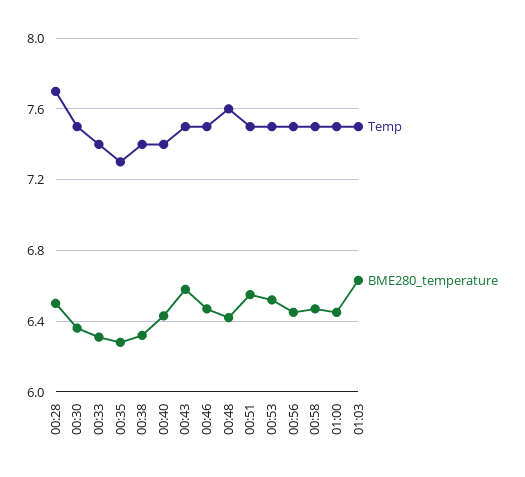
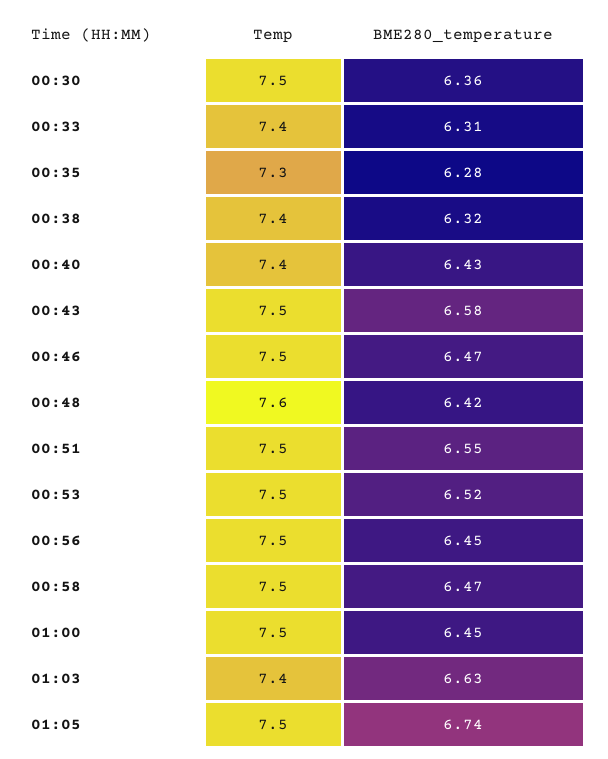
Temp, 00:28: 7.7 -> none
BME280_temperature, 00:28: 6.5 -> none
Temp, 01:03: 7.5 -> 7.4
Temp, 01:05: none -> 7.5
BME280_temperature, 01:05: none -> 6.74

